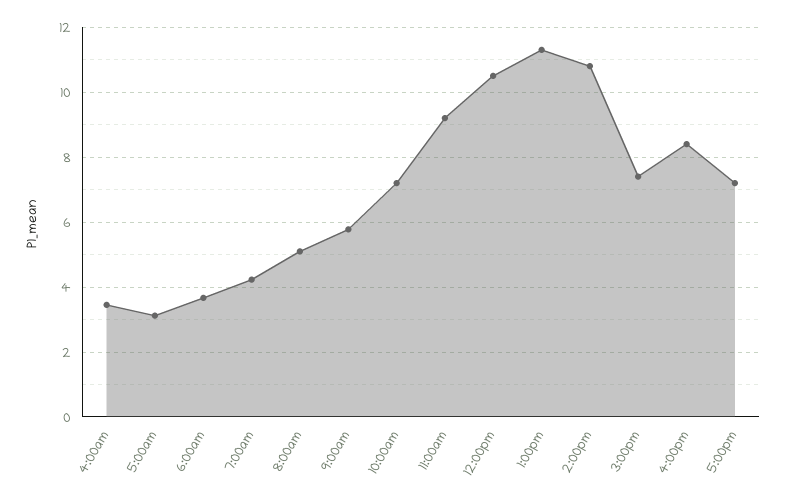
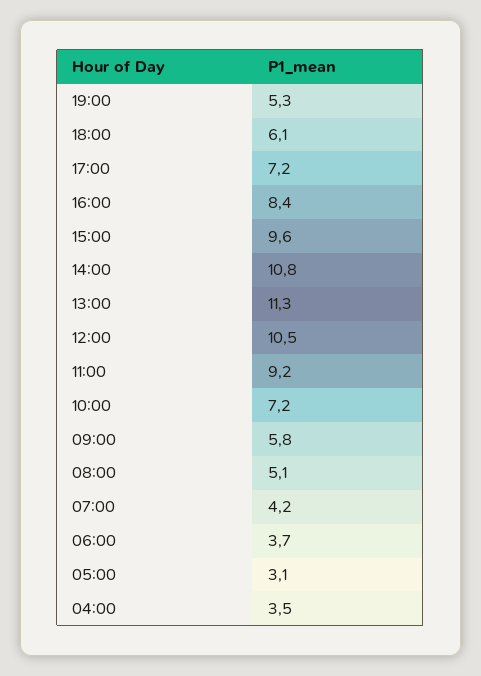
3:00pm: 7.4 -> 9.6
19:00: none -> 5.3
18:00: none -> 6.1

